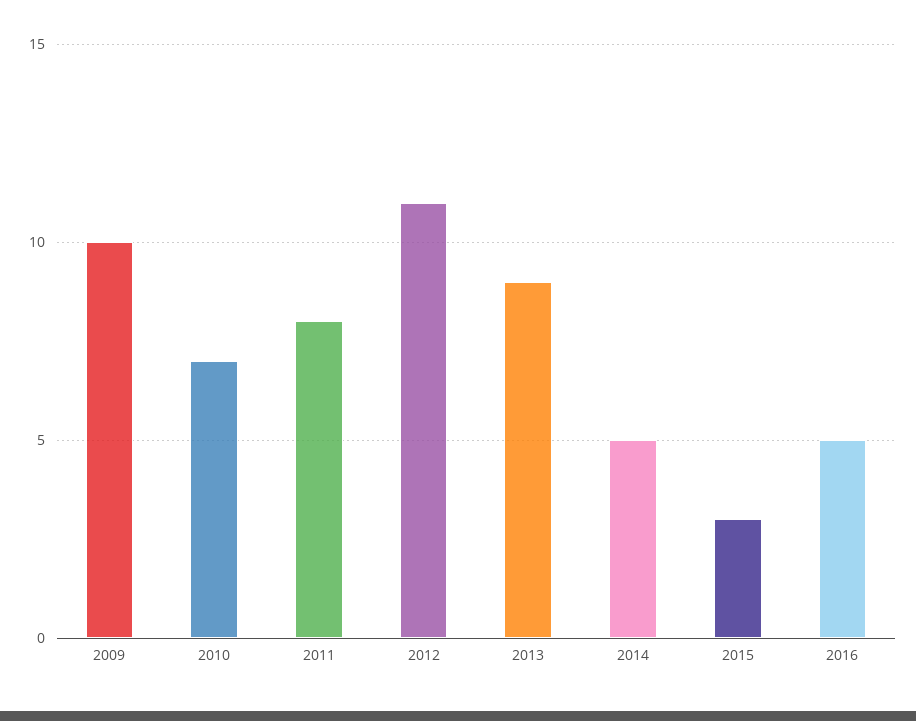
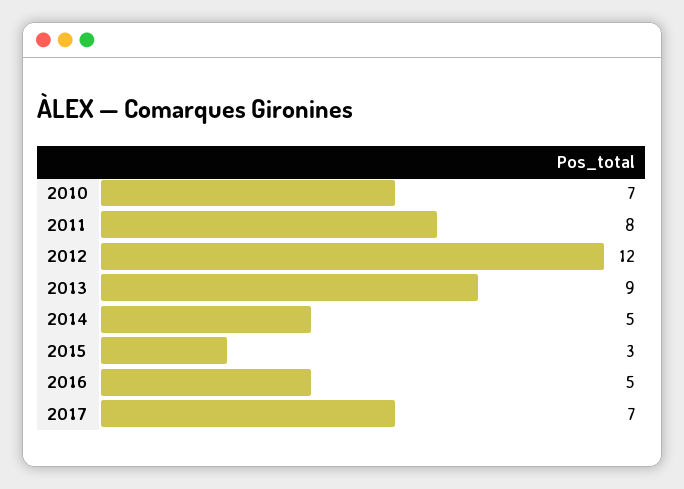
2009: 10 -> none
2012: 11 -> 12
2017: none -> 7

